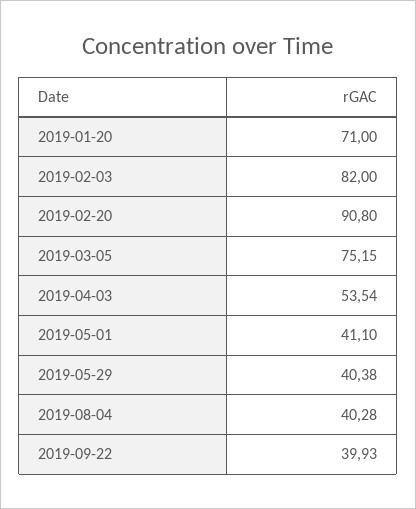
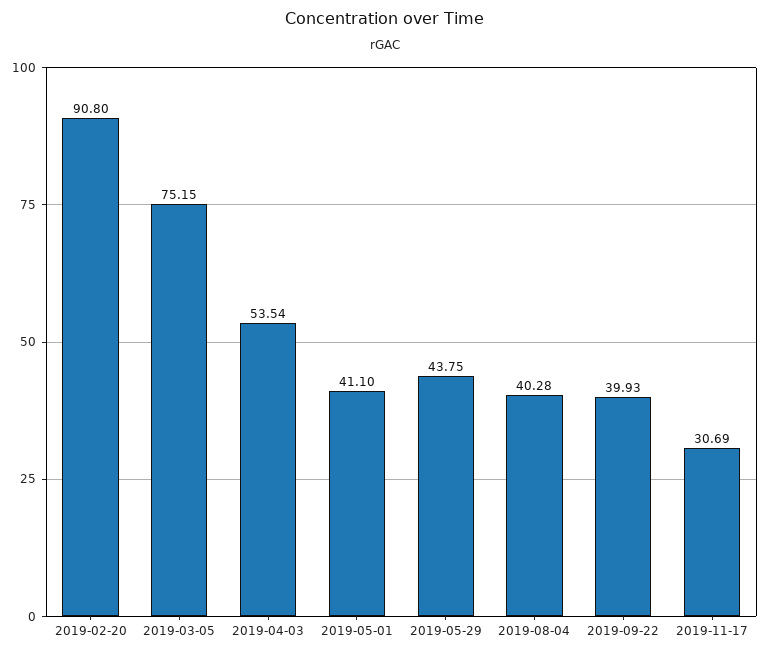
2019-01-20: 71 -> none
2019-02-03: 82 -> none
2019-05-29: 40.38 -> 43.75
2019-11-17: none -> 30.69

